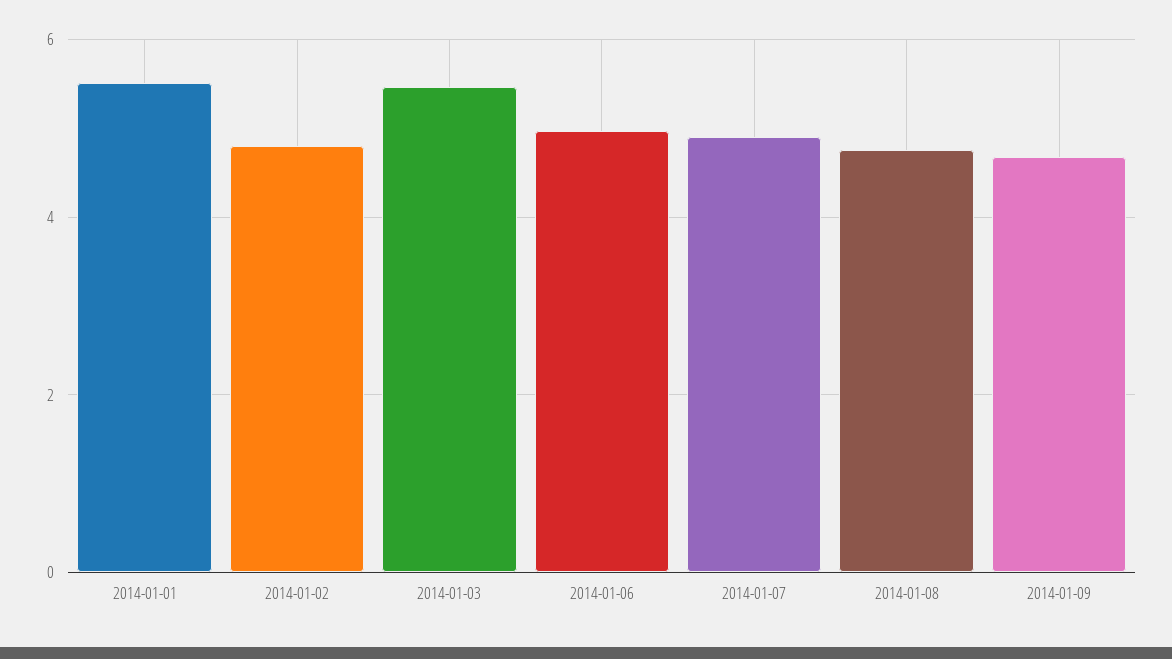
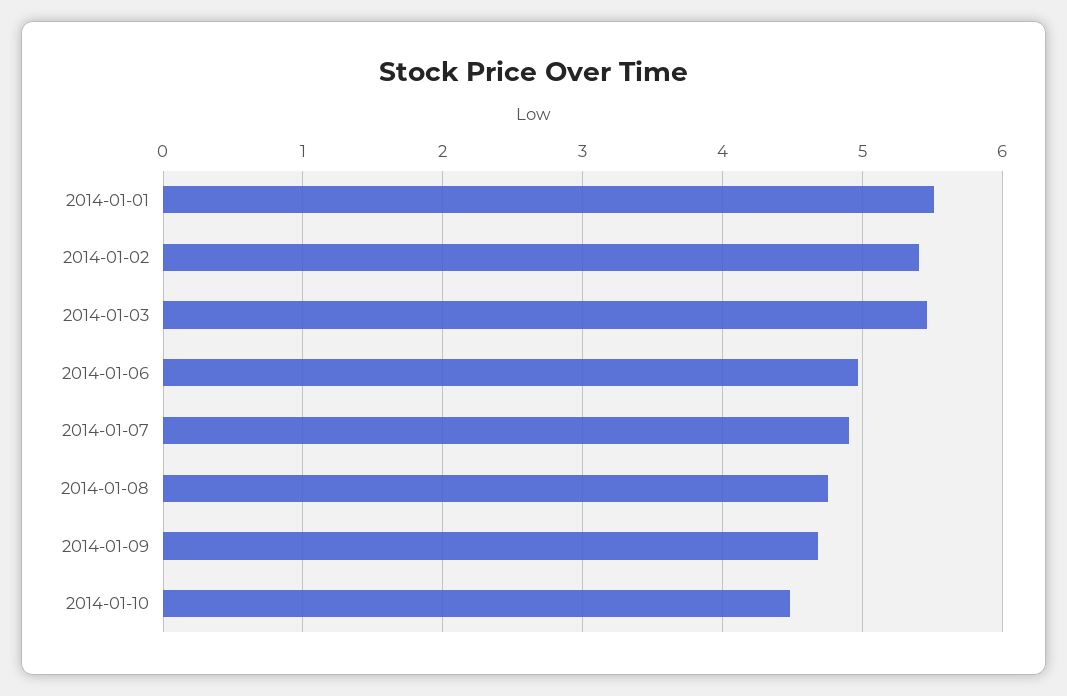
2014-01-02: 4.8 -> 5.4
2014-01-10: none -> 4.5

